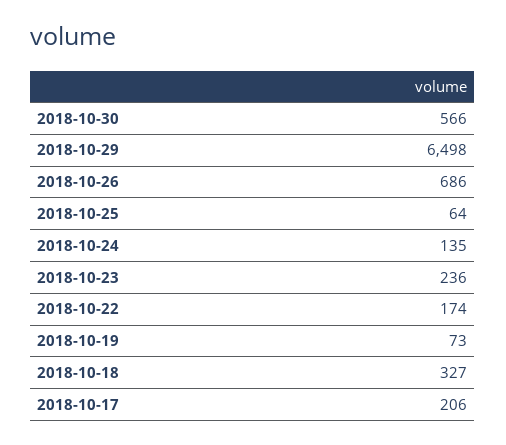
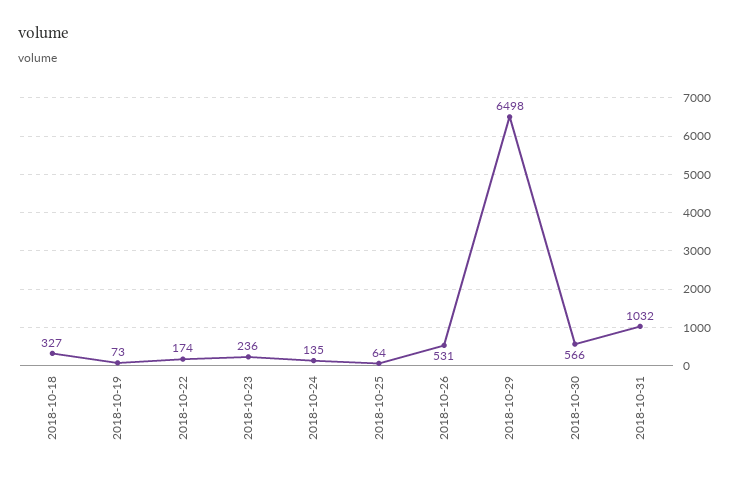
2018-10-26: 686 -> 531
2018-10-17: 206 -> none
2018-10-31: none -> 1032

